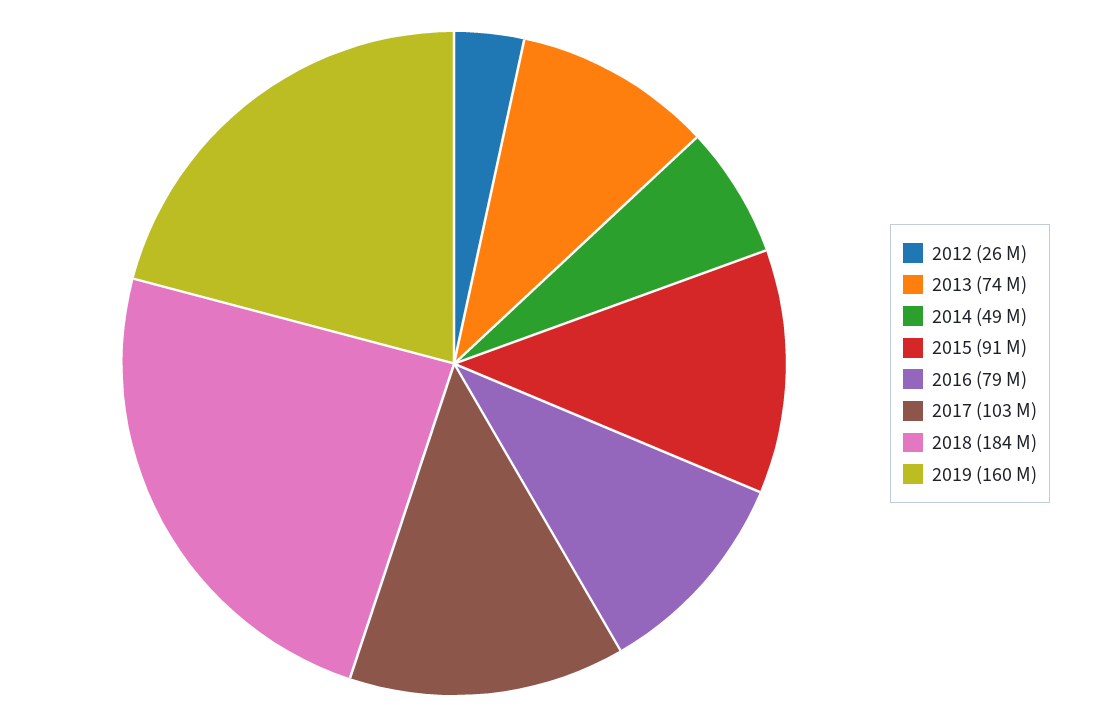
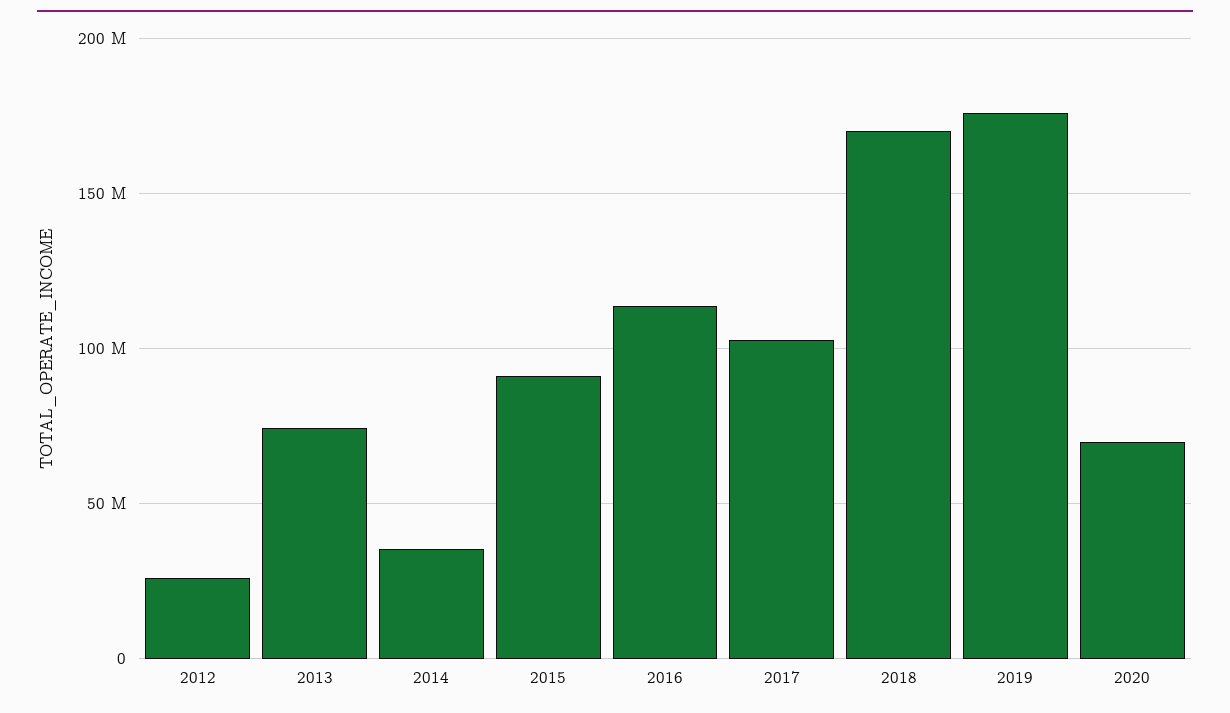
2014: 49000000 -> 35000000
2016: 79000000 -> 115000000
2018: 184000000 -> 170000000
2019: 160000000 -> 175000000
2020: none -> 70000000

